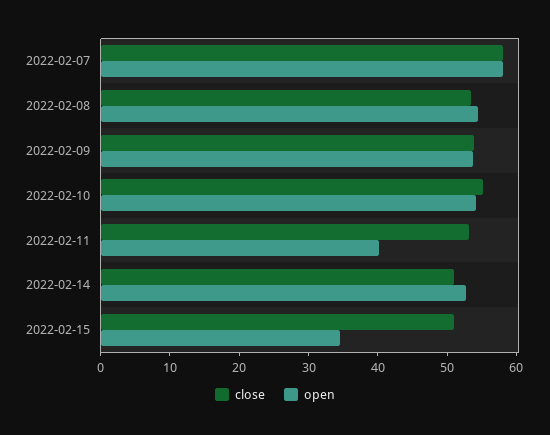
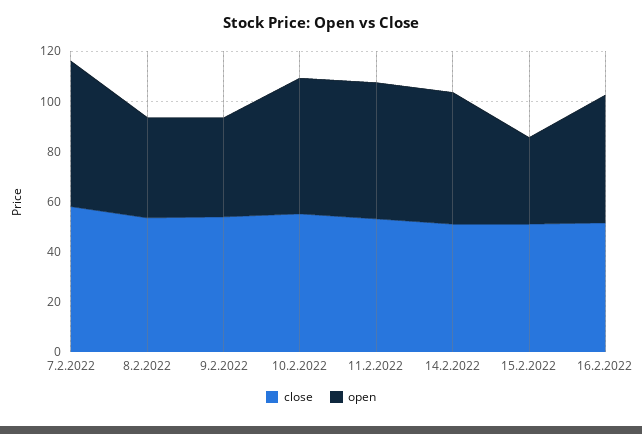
open, 2022-02-08: 54 -> 40
open, 2022-02-09: 54 -> 40
open, 2022-02-11: 40 -> 55
close, 16.2.2022: none -> 50
open, 16.2.2022: none -> 50

